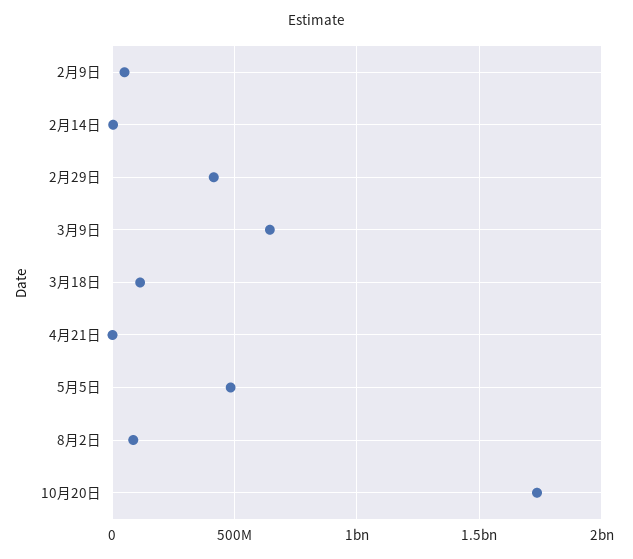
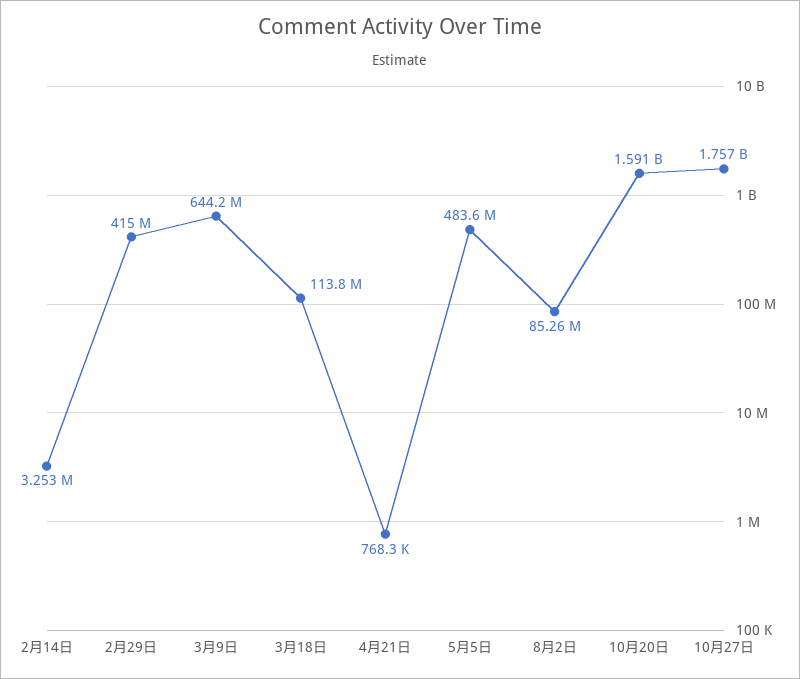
2月9日: 50000000 -> none
10月20日: 1750000000 -> 1591000000
10月27日: none -> 1757000000

